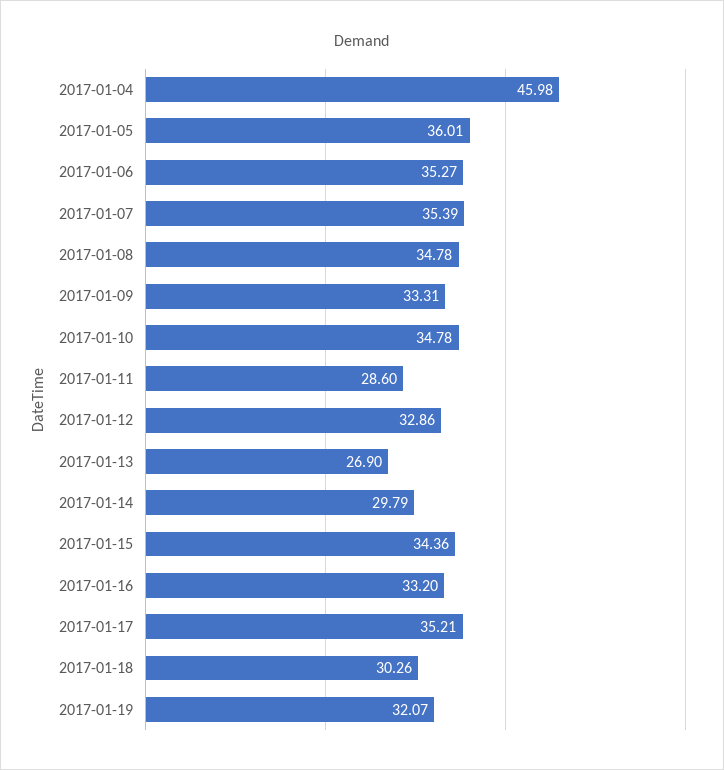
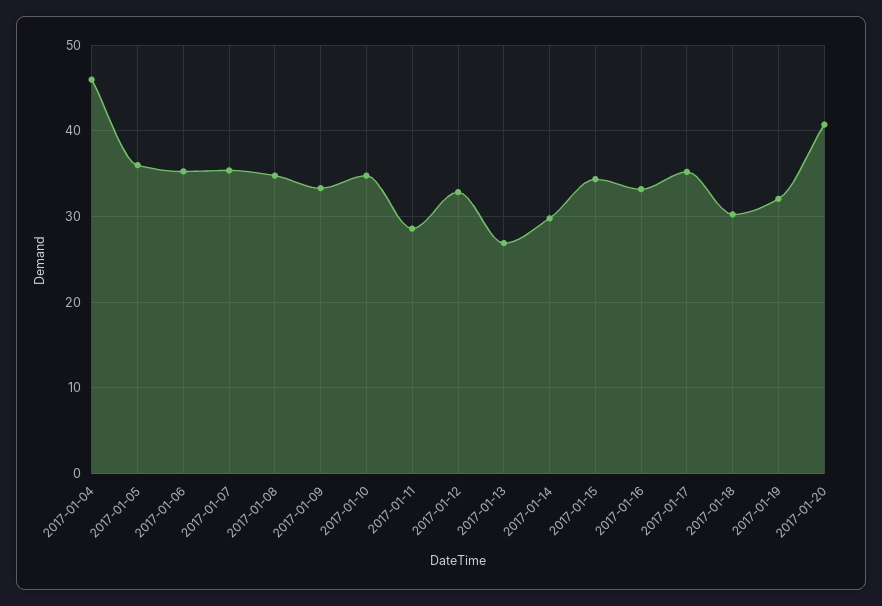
2017-01-20: none -> 41

